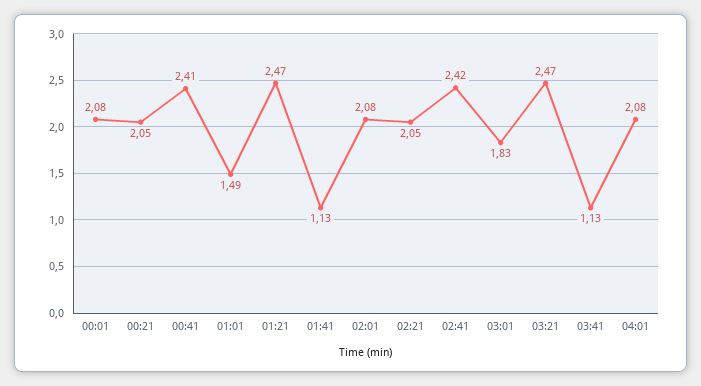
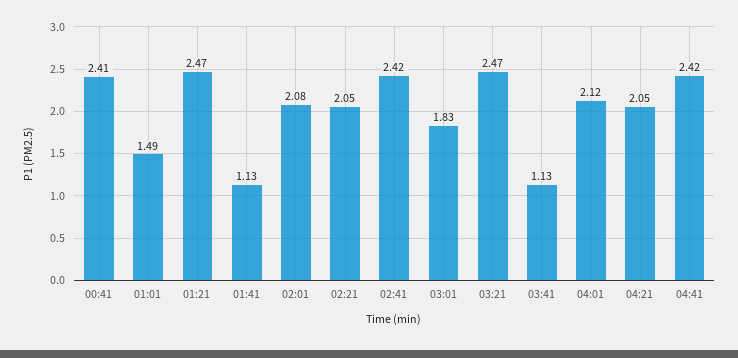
00:01: 2.08 -> none
00:21: 2.05 -> none
04:01: 2.08 -> 2.12
04:21: none -> 2.05
04:41: none -> 2.42

